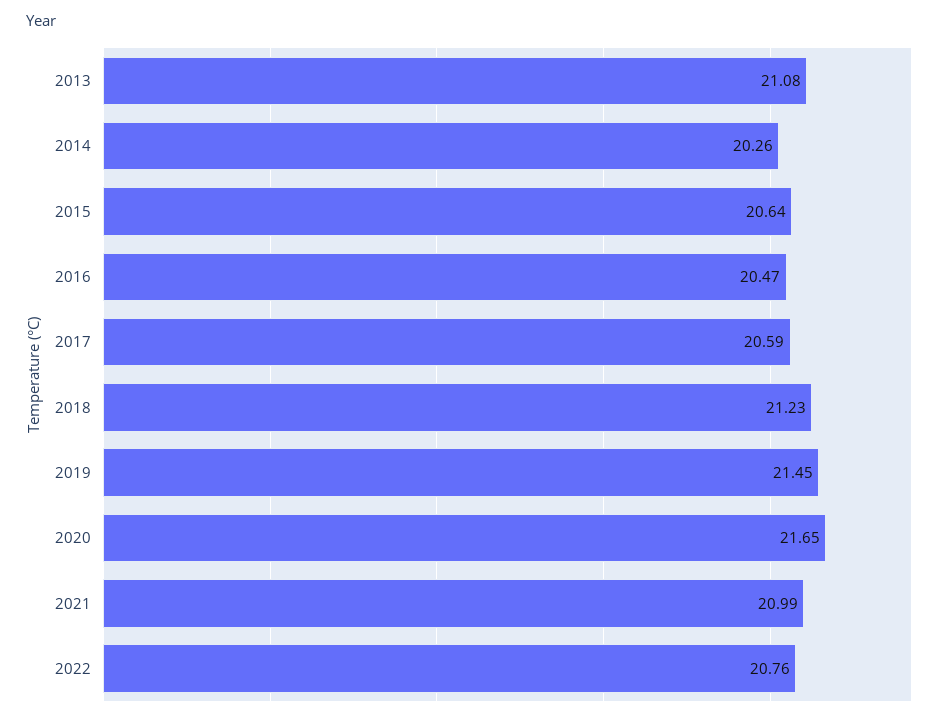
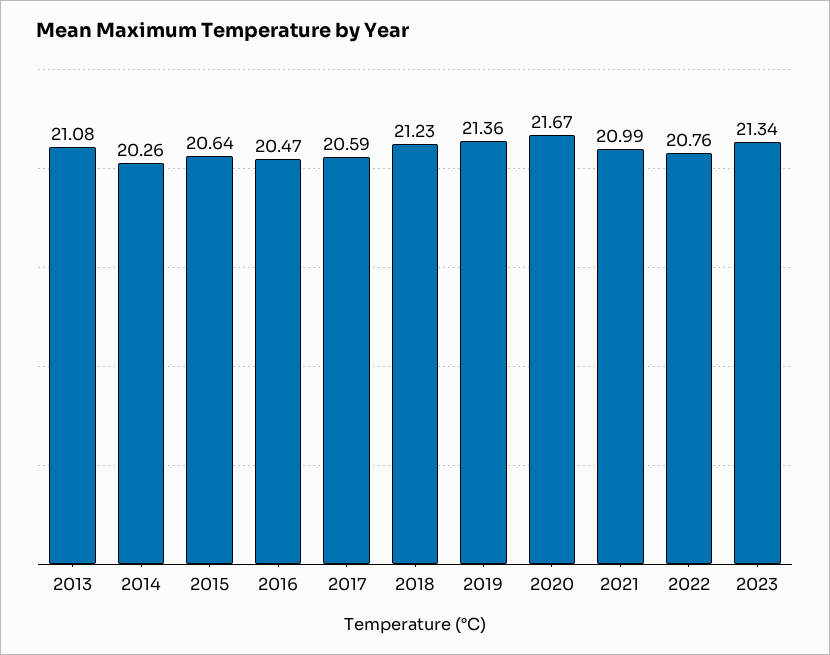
2019: 21.45 -> 21.36
2020: 21.65 -> 21.67
2023: none -> 21.34

